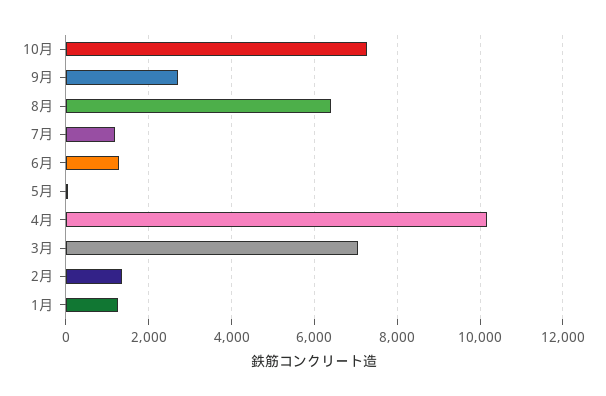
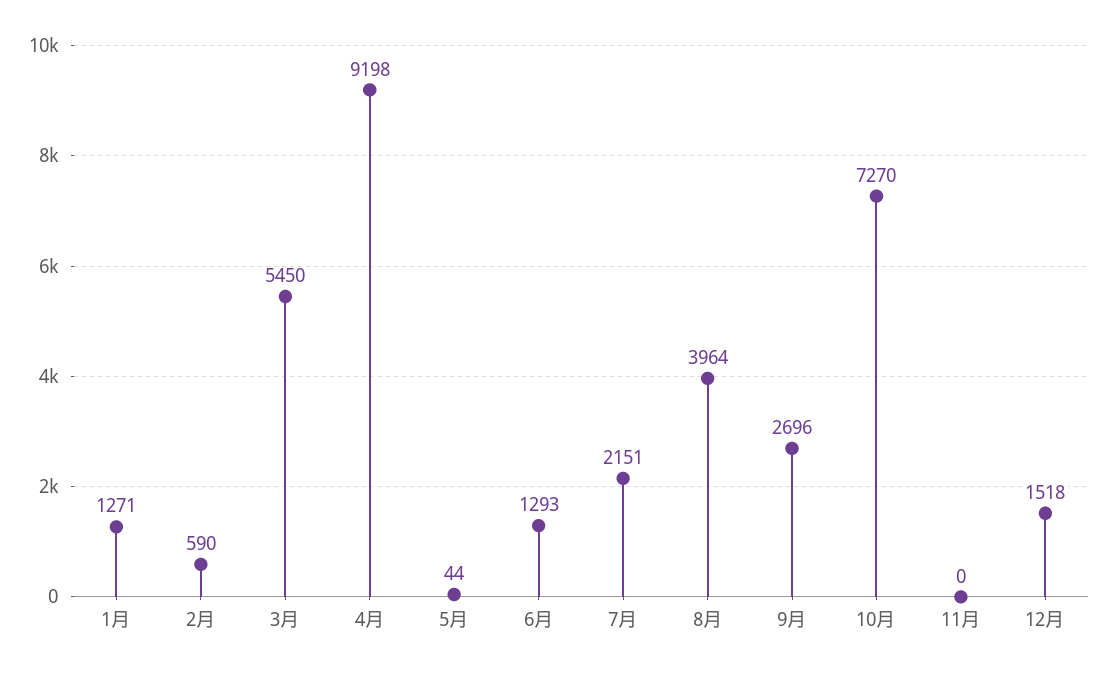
8月: 6400 -> 3964
7月: 1200 -> 2151
4月: 10200 -> 9198
3月: 7000 -> 5450
2月: 1400 -> 590
11月: none -> 0
12月: none -> 1518

